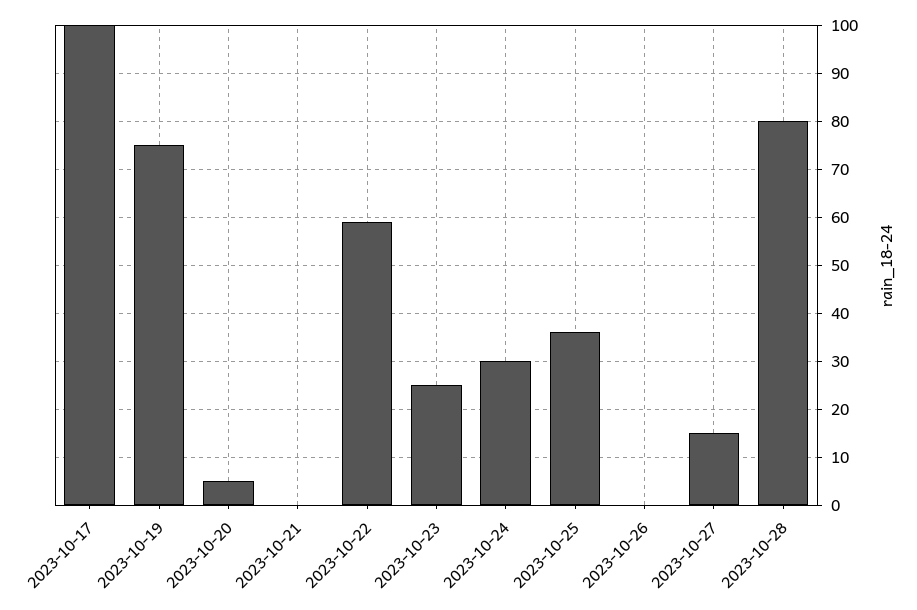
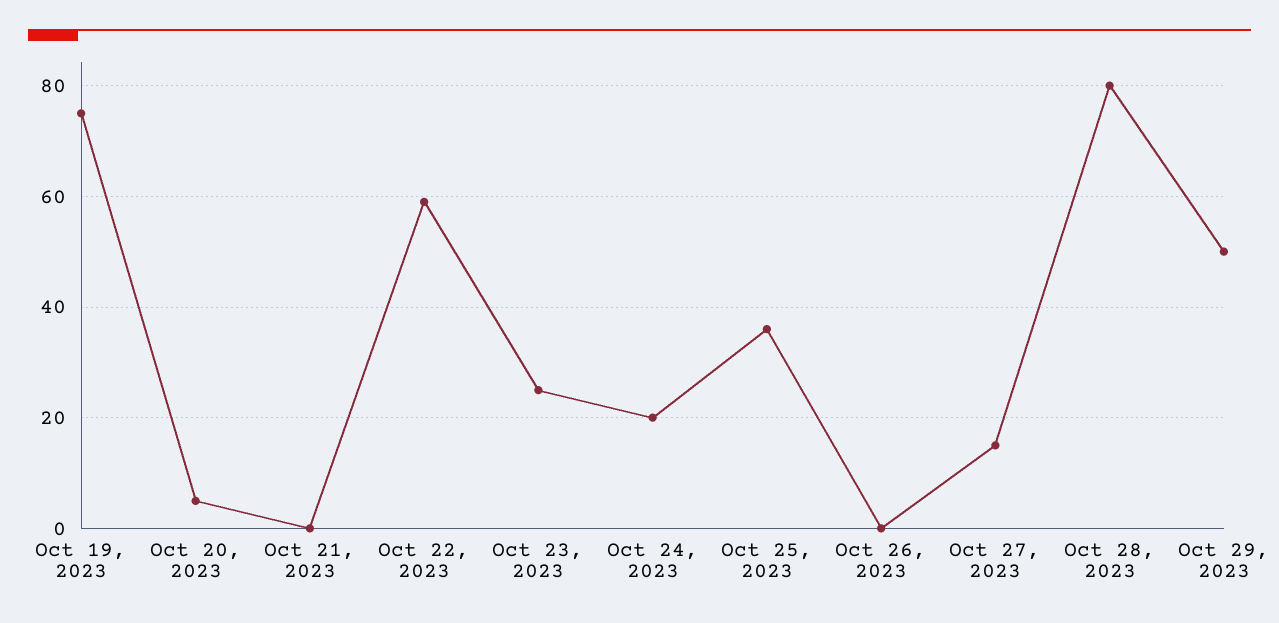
2023-10-17: 100 -> none
2023-10-24: 30 -> 20
Oct 29, 2023: none -> 50

